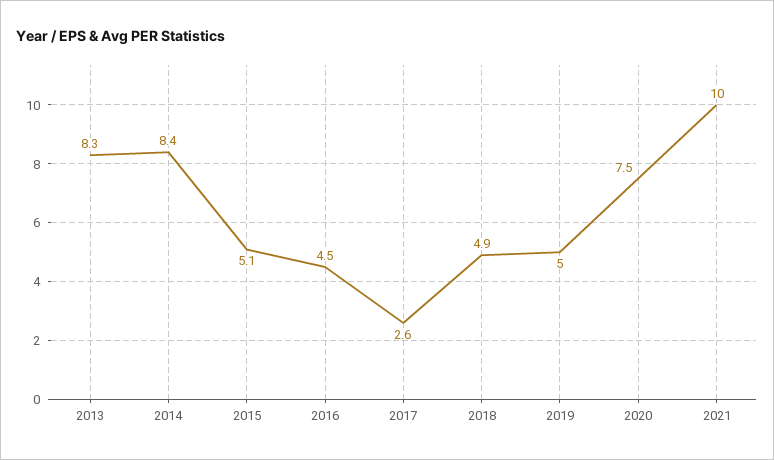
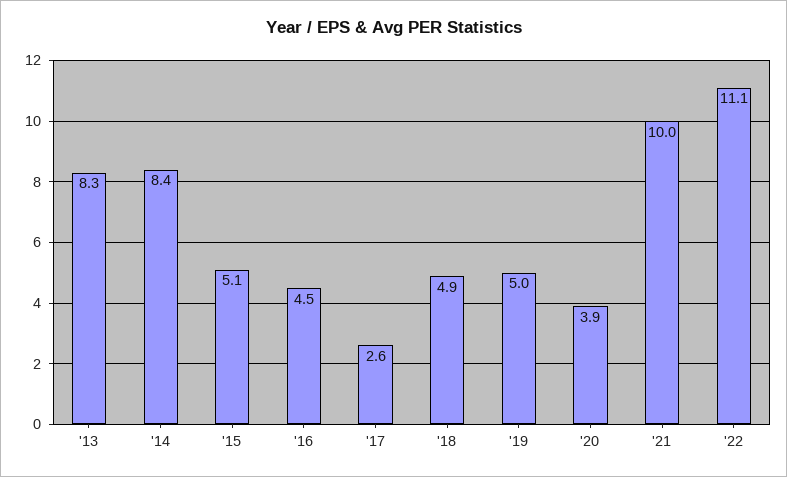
2020: 7.5 -> 3.9
'22: none -> 11.1

